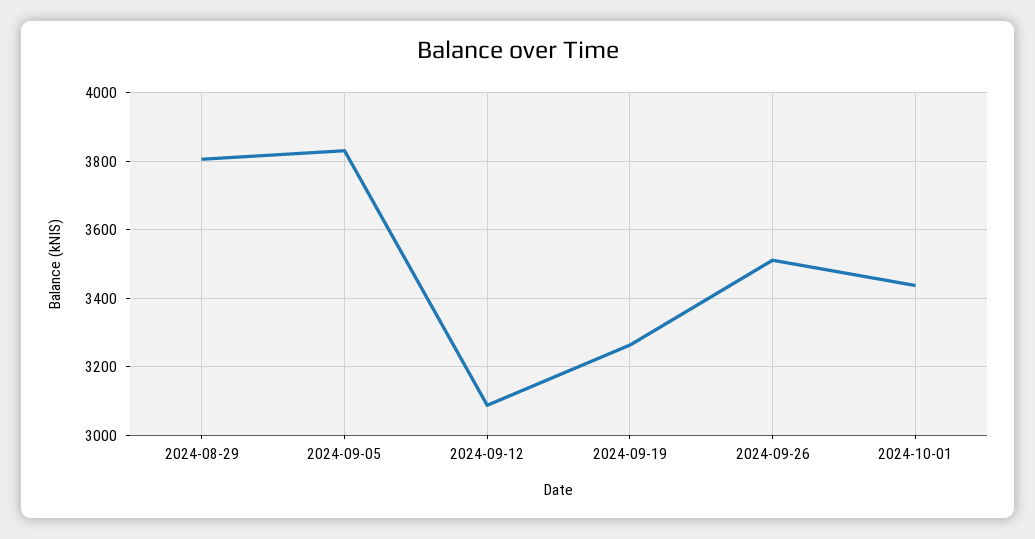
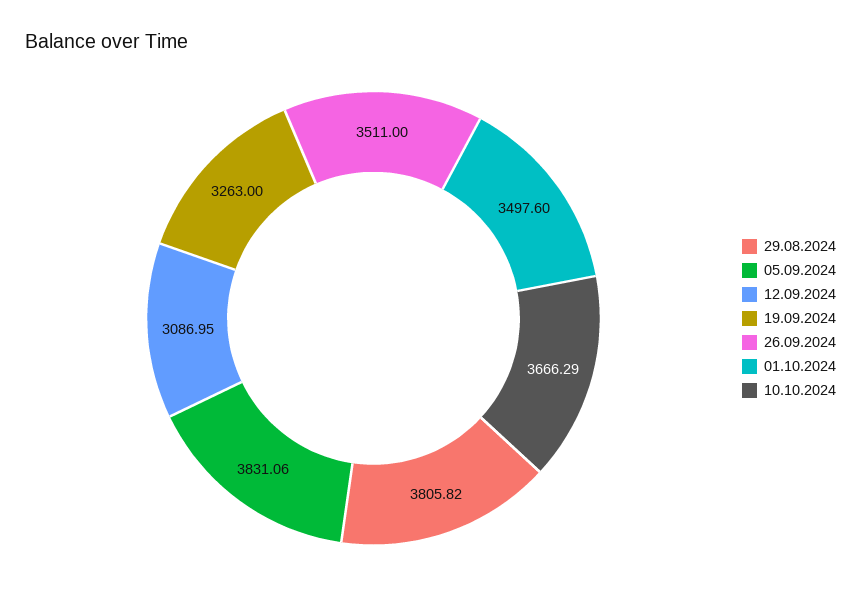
2024-10-01: 3440 -> 3497.6
10.10.2024: none -> 3666.29

